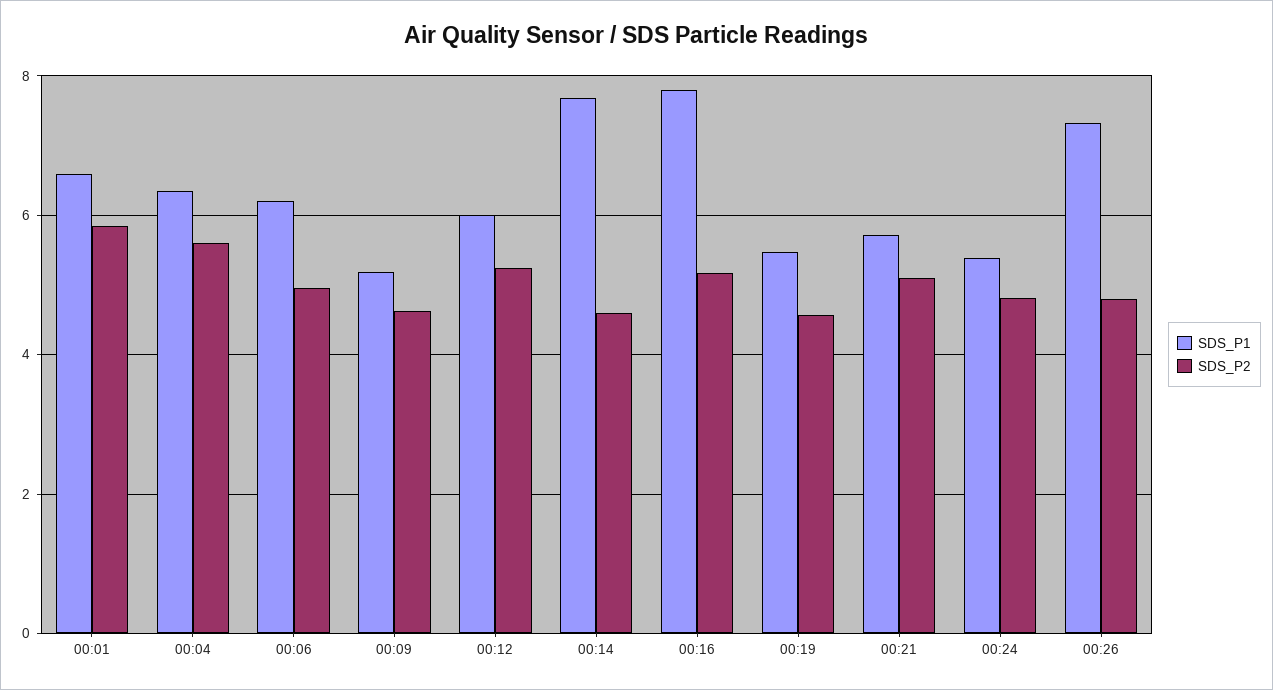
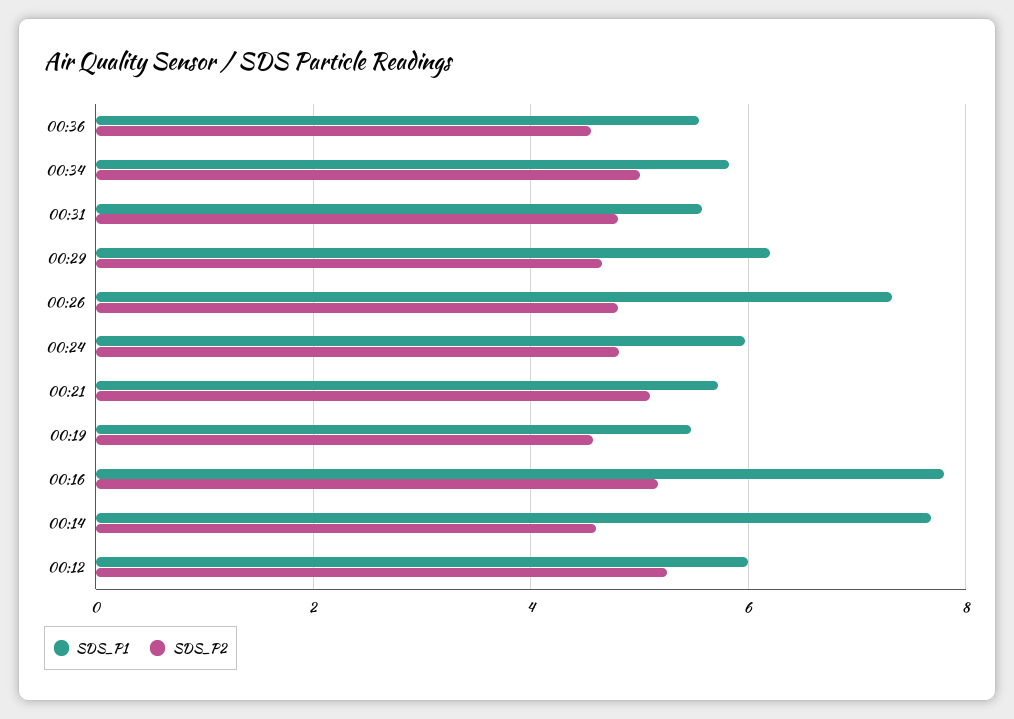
SDS_P1, 00:01: 6.6 -> none
SDS_P2, 00:01: 5.8 -> none
SDS_P1, 00:04: 6.4 -> none
SDS_P2, 00:04: 5.6 -> none
SDS_P1, 00:06: 6.2 -> none
SDS_P2, 00:06: 5 -> none
SDS_P1, 00:09: 5.2 -> none
SDS_P2, 00:09: 4.6 -> none
SDS_P1, 00:24: 5.4 -> 6
SDS_P1, 00:36: none -> 5.6
SDS_P2, 00:36: none -> 4.6
SDS_P1, 00:34: none -> 5.8
SDS_P2, 00:34: none -> 5
SDS_P1, 00:31: none -> 5.6
SDS_P2, 00:31: none -> 4.8
SDS_P1, 00:29: none -> 6.2
SDS_P2, 00:29: none -> 4.6

